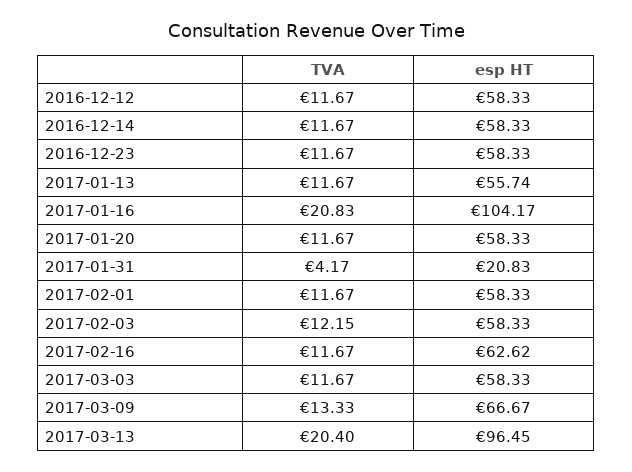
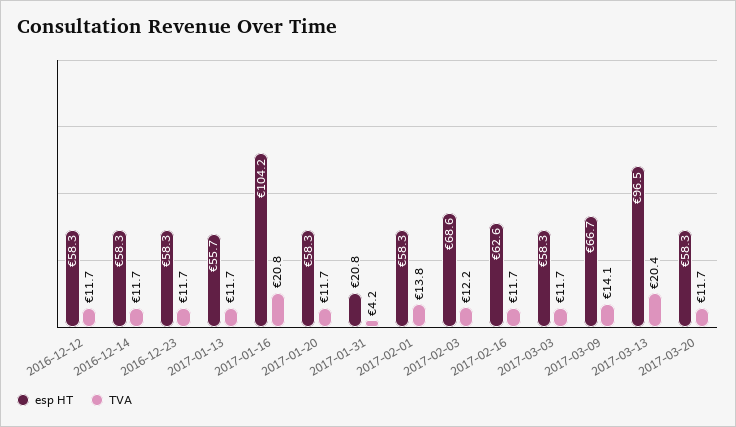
TVA, 2017-02-01: 11.67 -> 13.8
esp HT, 2017-02-03: 58.33 -> 68.6
TVA, 2017-03-09: 13.33 -> 14.1
esp HT, 2017-03-20: none -> 58.3
TVA, 2017-03-20: none -> 11.7

